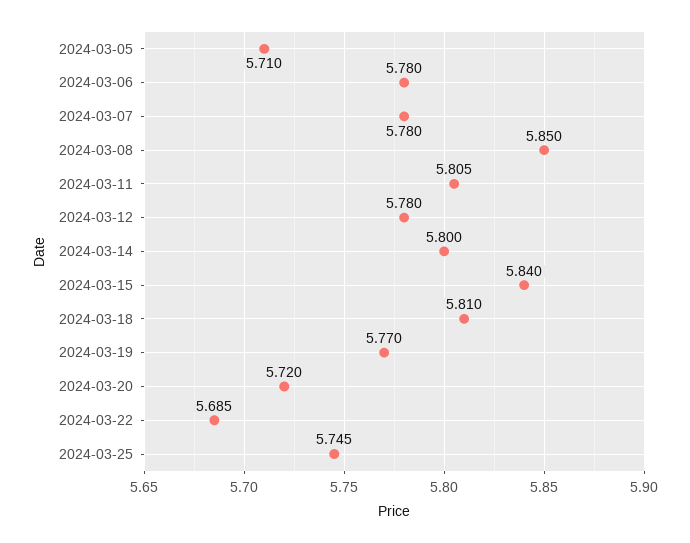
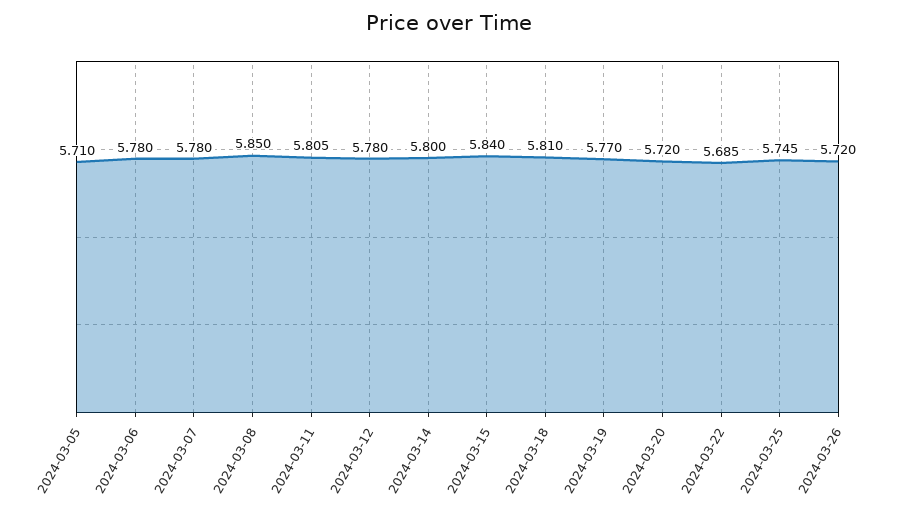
2024-03-26: none -> 5.72

